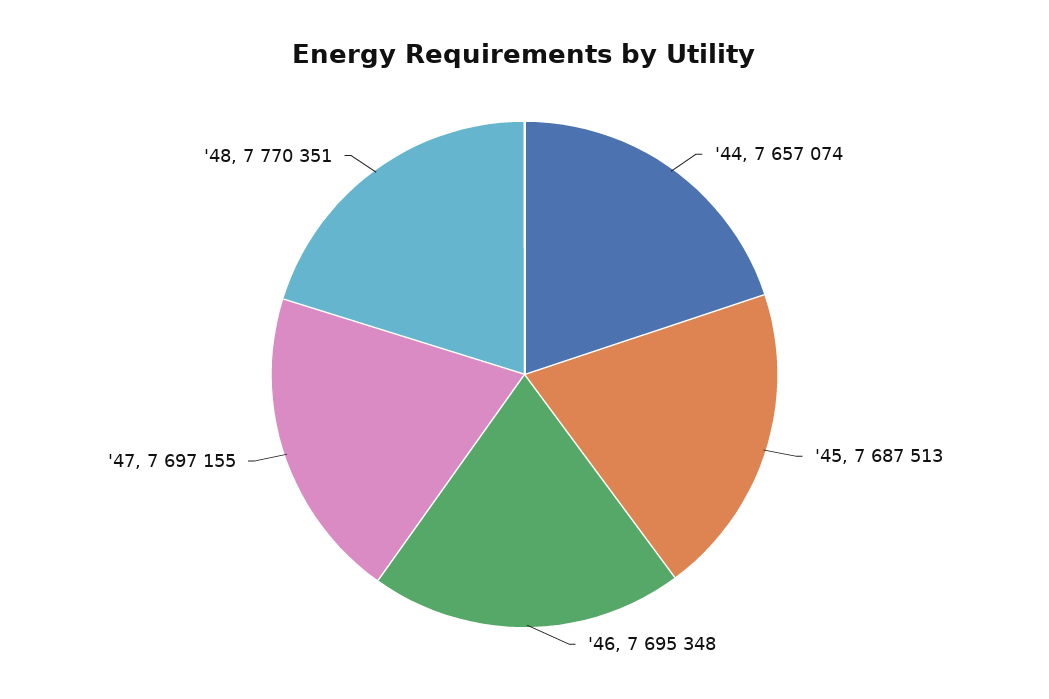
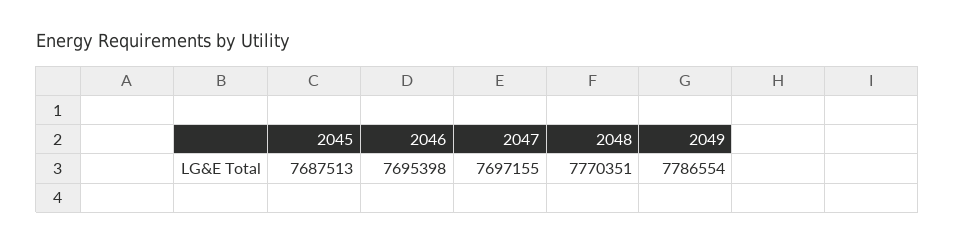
'44: 7657074 -> none
'46: 7695348 -> 7695398
2049: none -> 7786554

